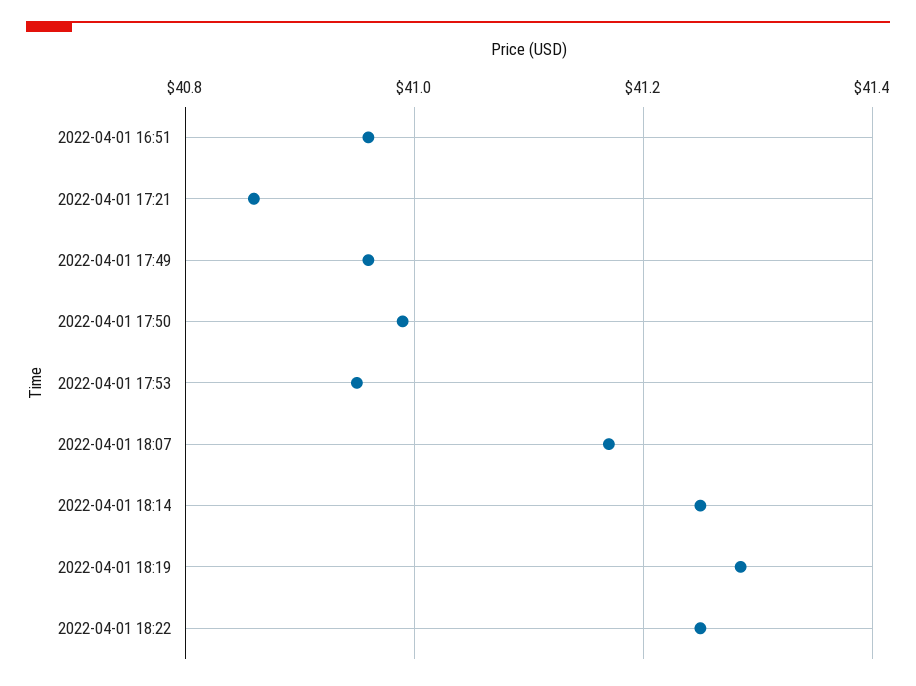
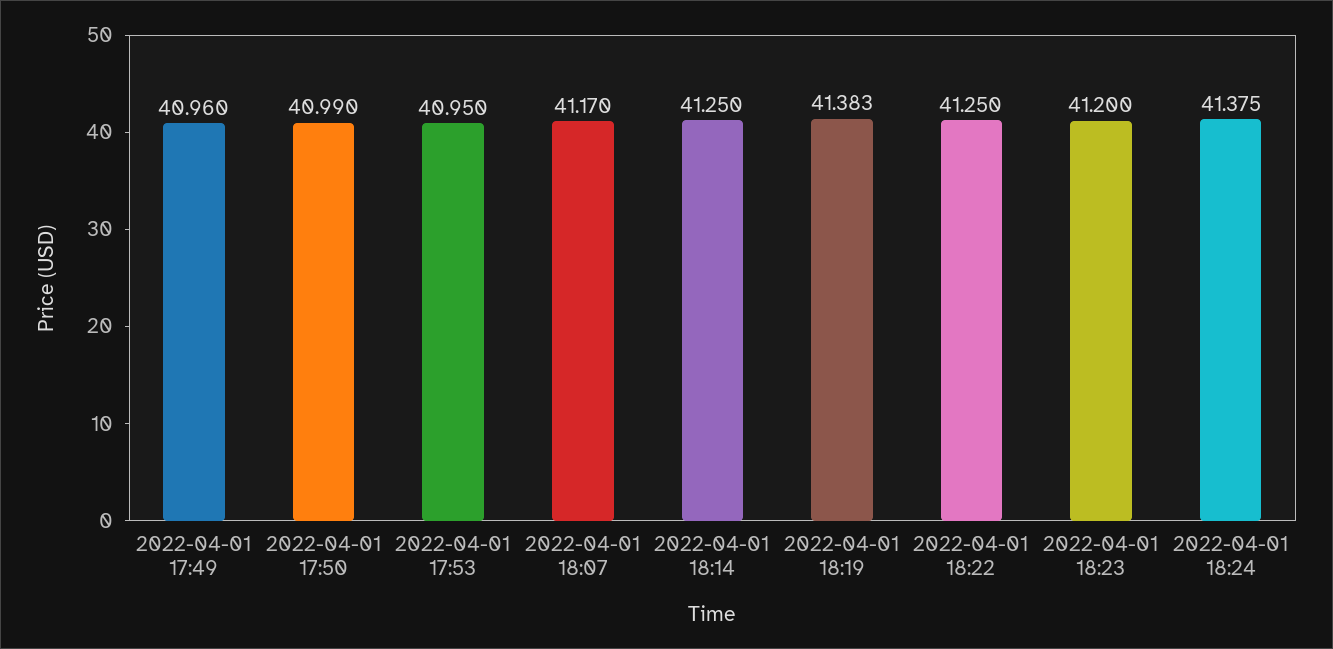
2022-04-01 16:51: 40.96 -> none
2022-04-01 17:21: 40.86 -> none
2022-04-01 18:19: 41.28 -> 41.383
2022-04-01 18:23: none -> 41.2
2022-04-01 18:24: none -> 41.375

